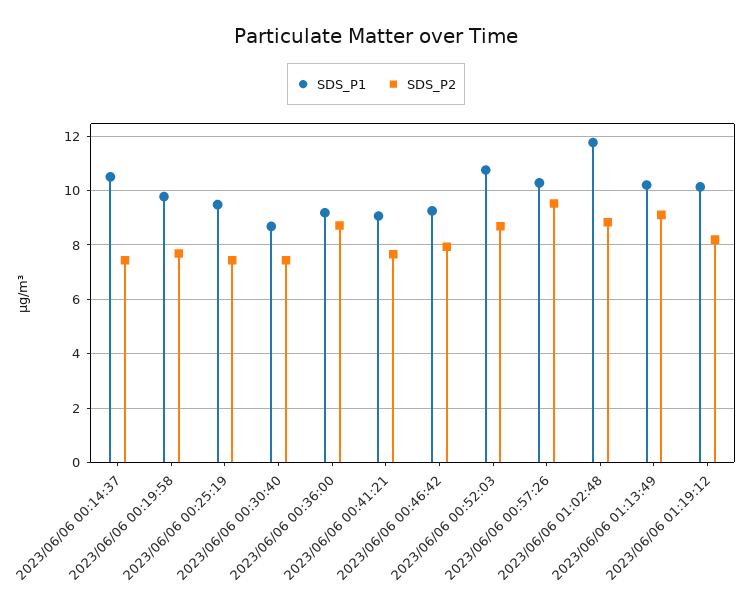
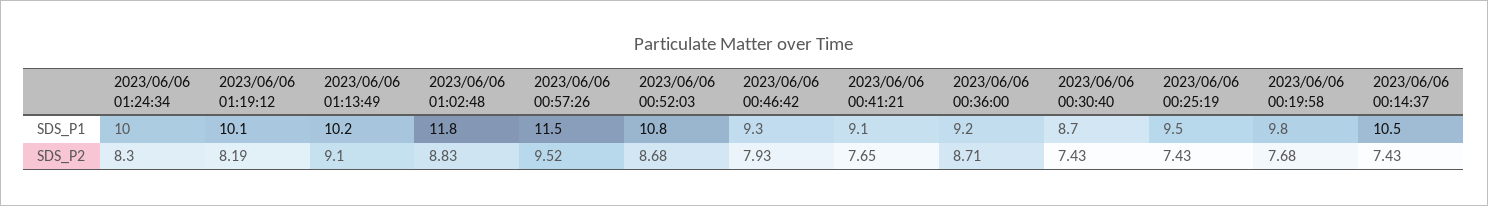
SDS_P1, 2023/06/06 00:57:26: 10.25 -> 11.5
SDS_P1, 2023/06/06 01:24:34: none -> 10
SDS_P2, 2023/06/06 01:24:34: none -> 8.3

